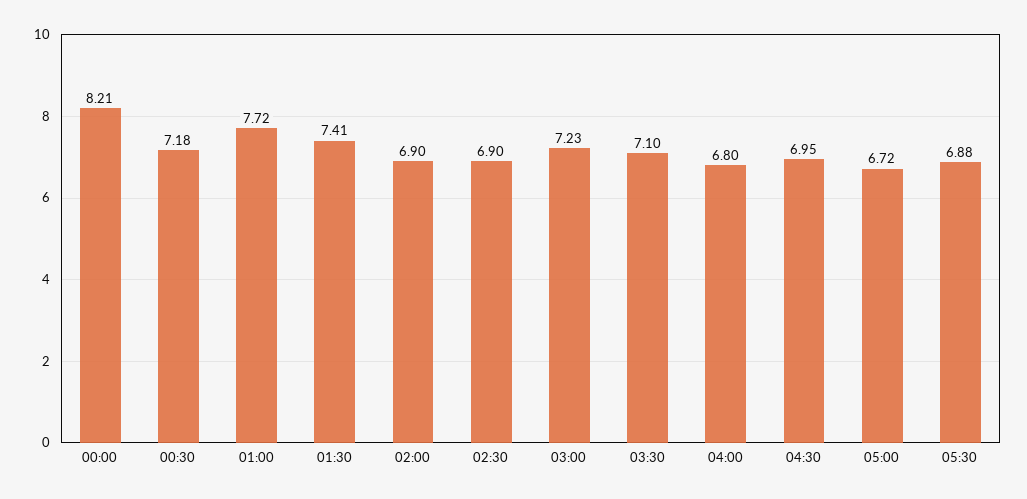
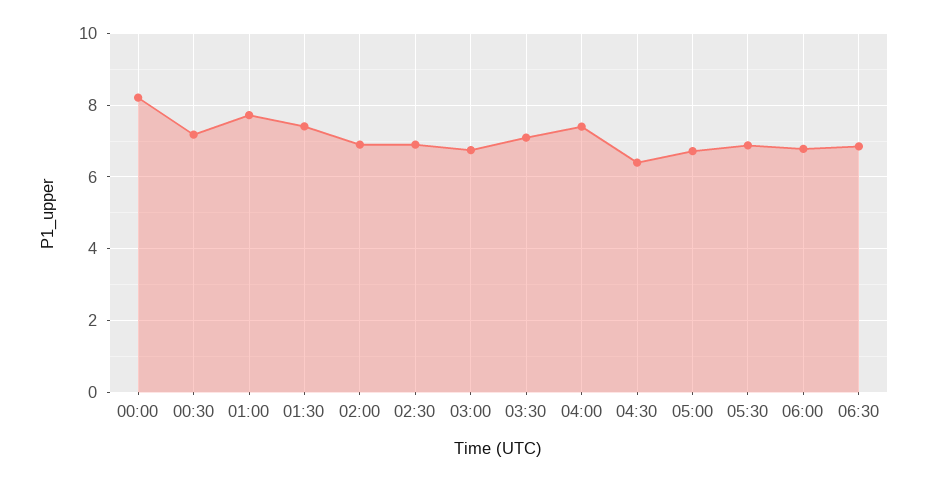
03:00: 7.23 -> 6.8
04:00: 6.8 -> 7.4
04:30: 6.95 -> 6.4
06:00: none -> 6.8
06:30: none -> 6.8

